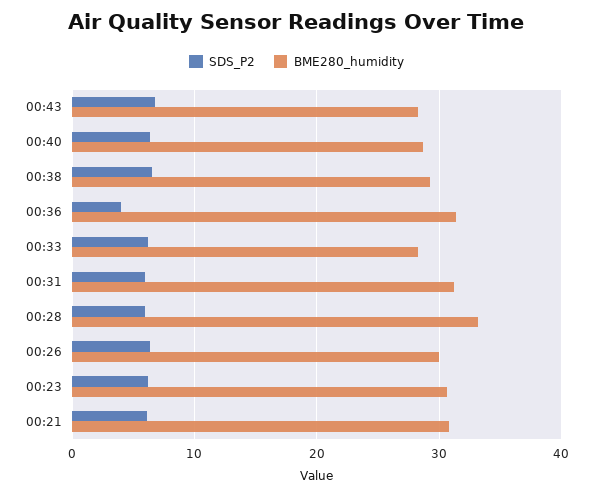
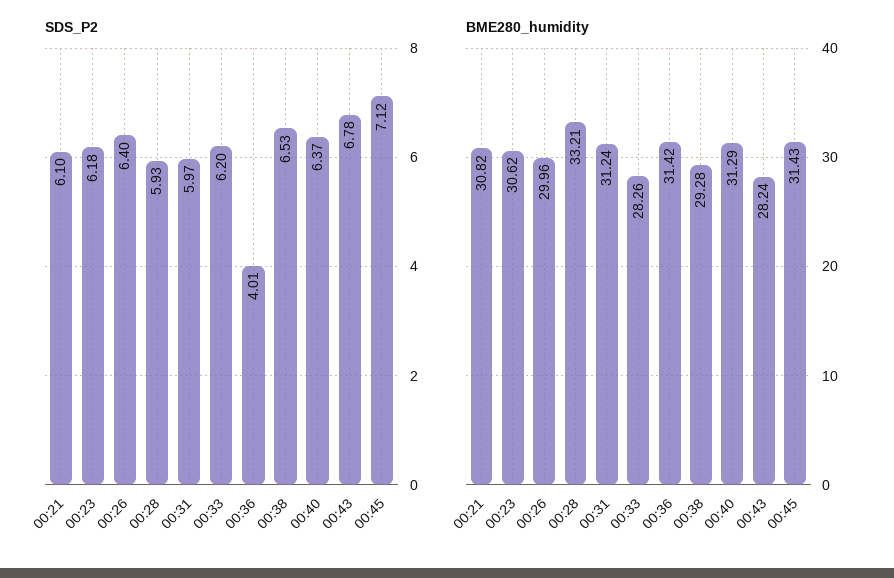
BME280_humidity, 00:40: 29 -> 31.29
SDS_P2, 00:45: none -> 7.12
BME280_humidity, 00:45: none -> 31.43

